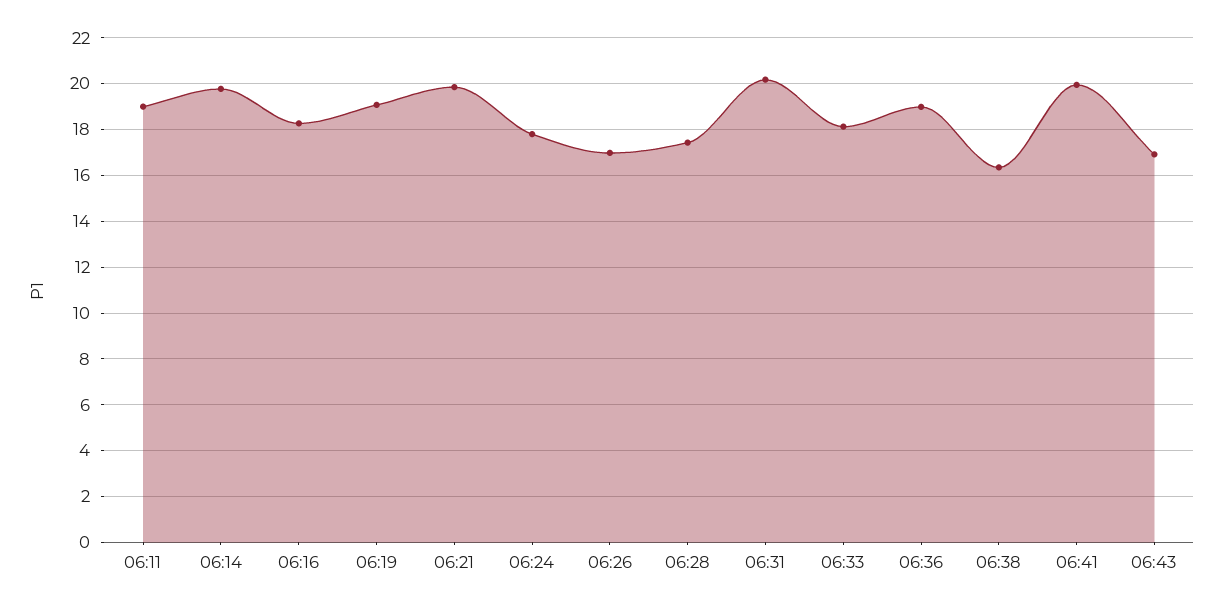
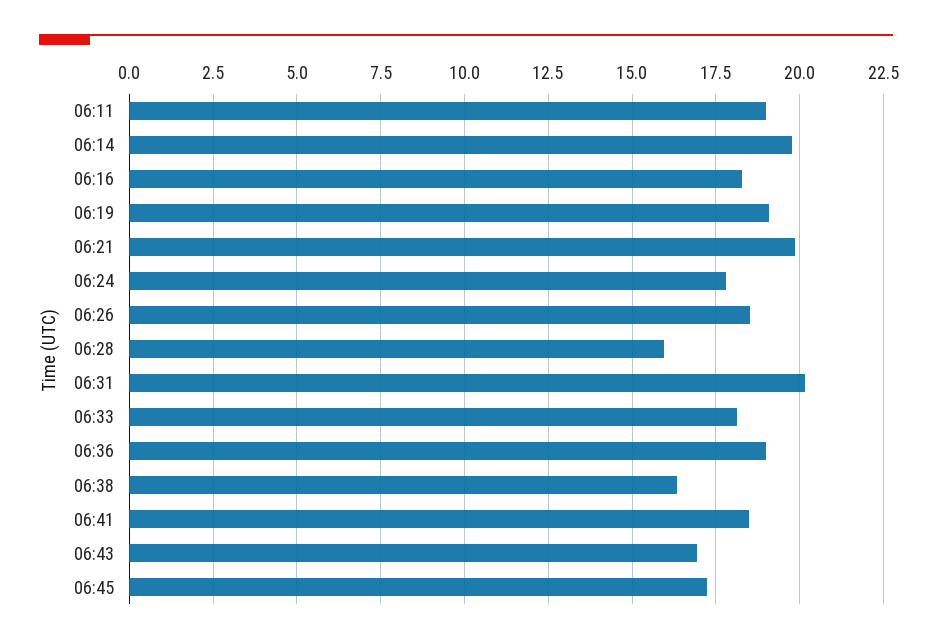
06:26: 17 -> 18.5
06:28: 17.5 -> 16
06:41: 20 -> 18.5
06:45: none -> 17.25

